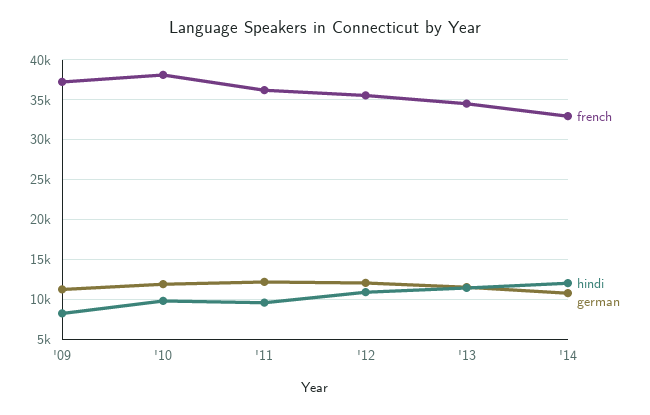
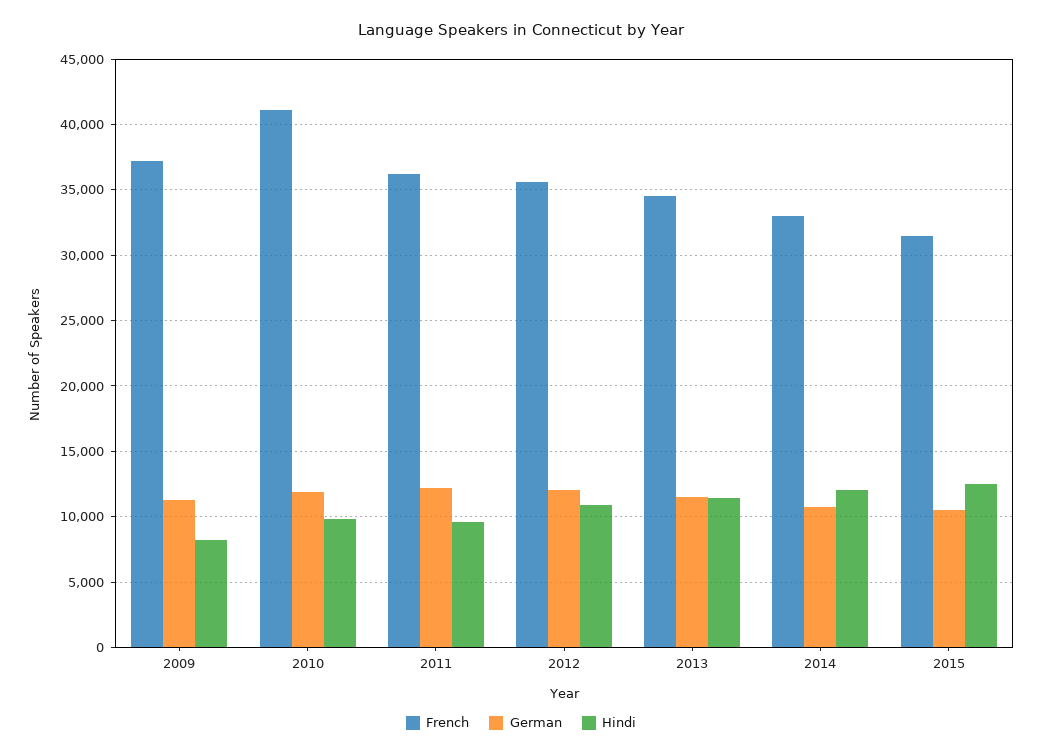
french, '10: 38000 -> 41000
french, 2015: none -> 31500
german, 2015: none -> 10500
hindi, 2015: none -> 12500

